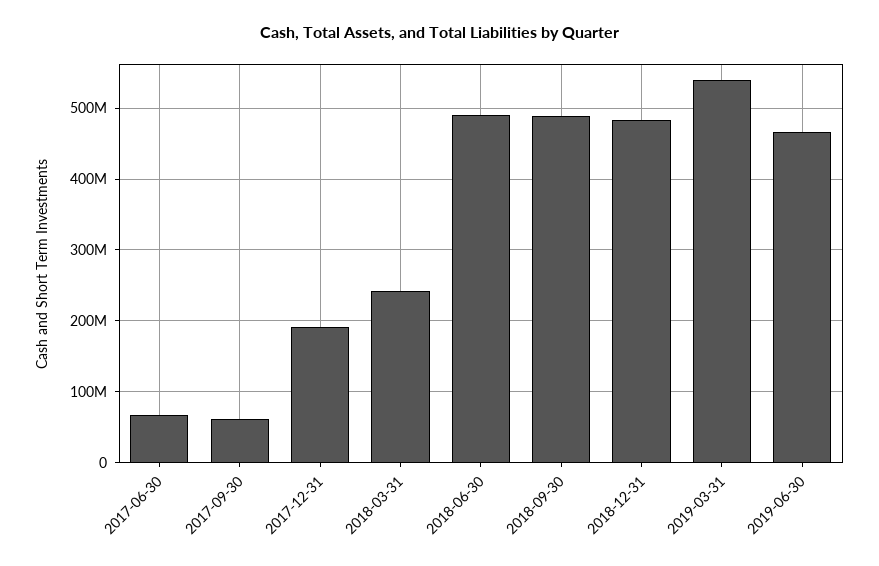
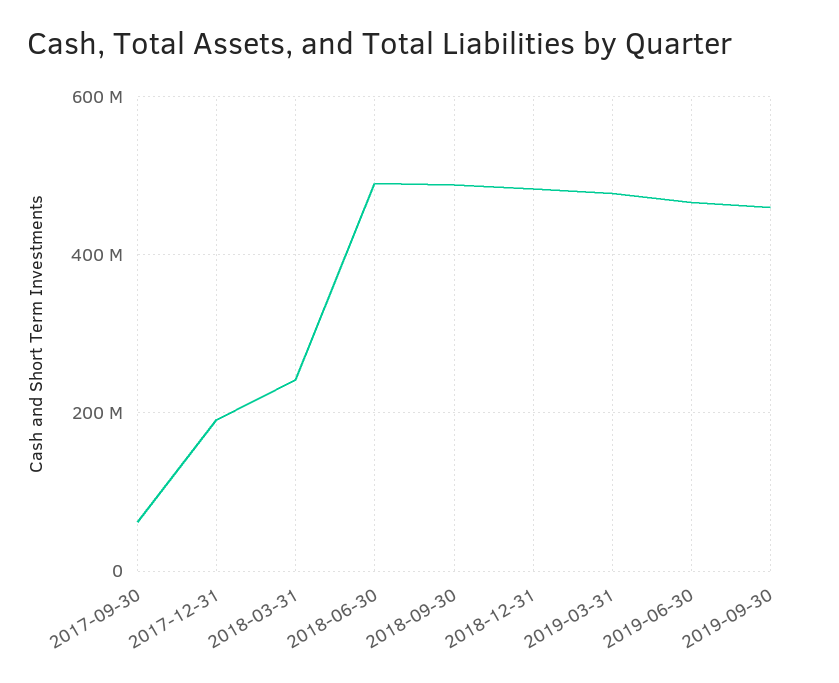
2017-06-30: 70000000 -> none
2019-03-31: 540000000 -> 480000000
2019-09-30: none -> 460000000

